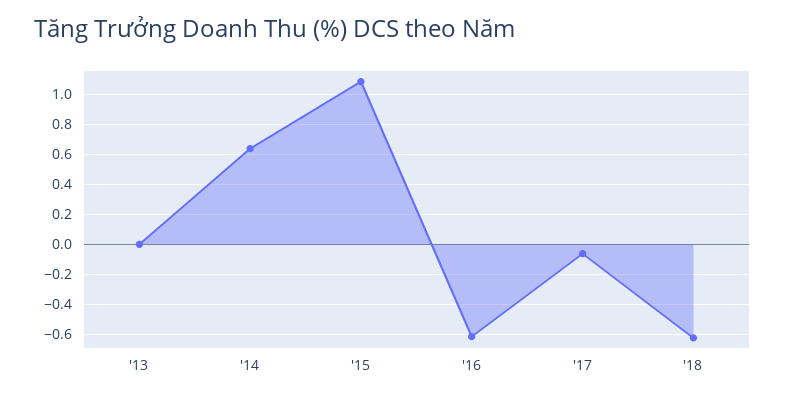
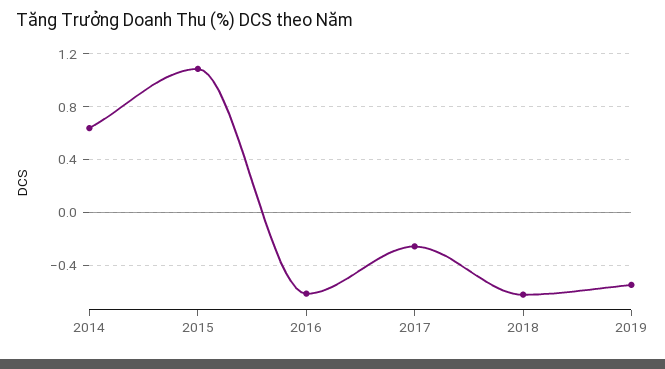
'13: 0 -> none
'17: -0.05 -> -0.25
2019: none -> -0.55

